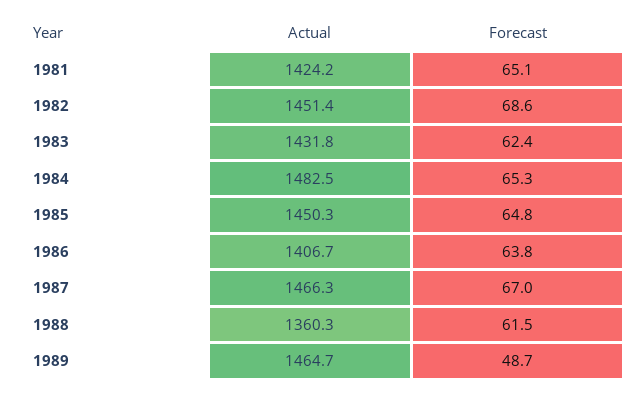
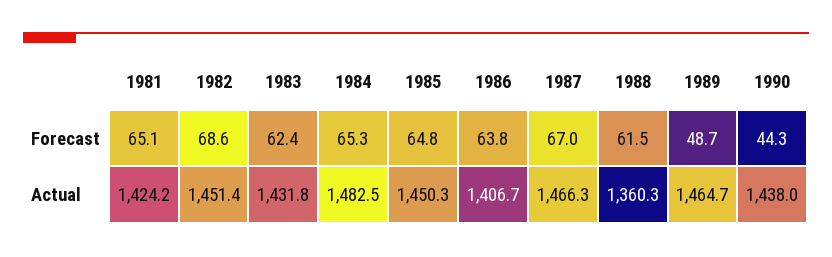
Forecast, 1990: none -> 44.3
Actual, 1990: none -> 1438

